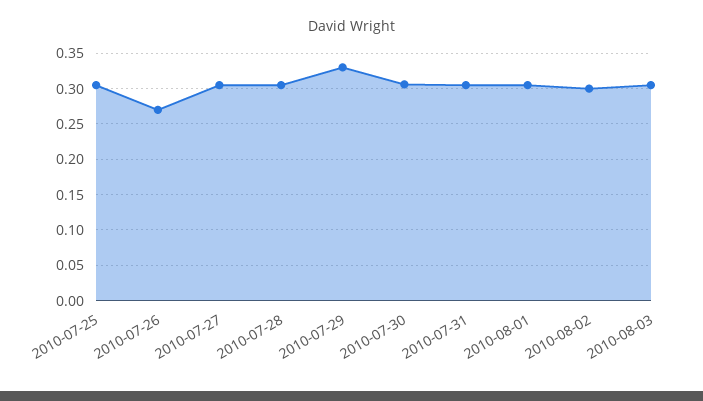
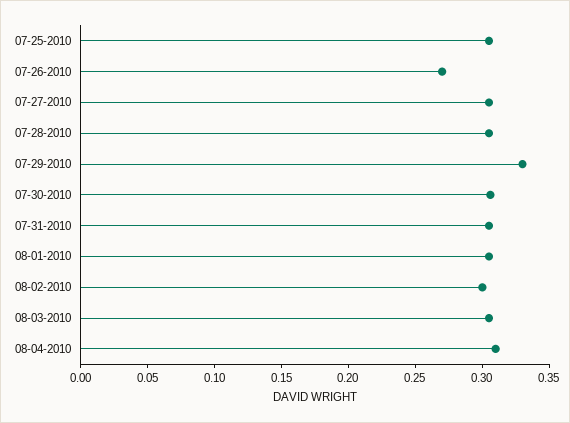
08-04-2010: none -> 0.31

